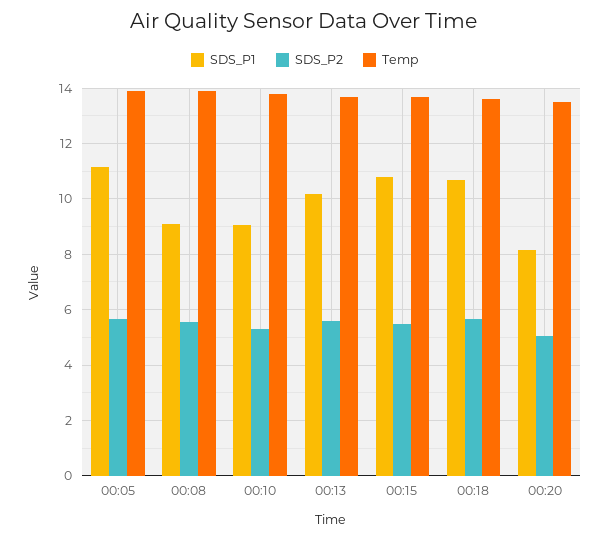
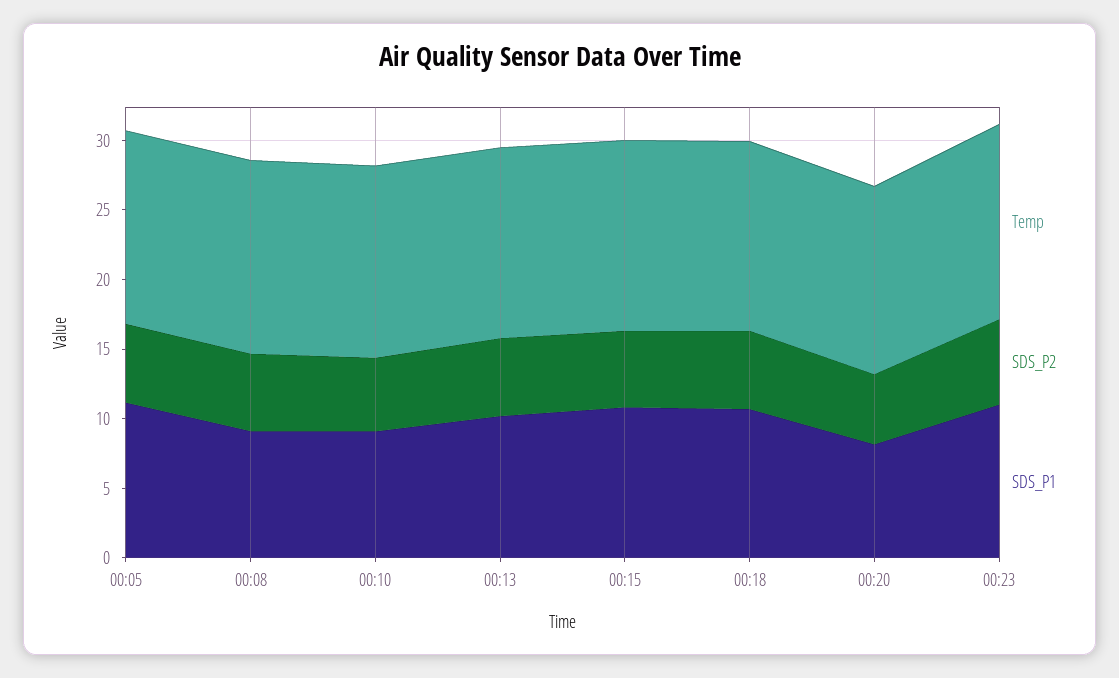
Temp, 00:23: none -> 14
SDS_P2, 00:23: none -> 6
SDS_P1, 00:23: none -> 11

